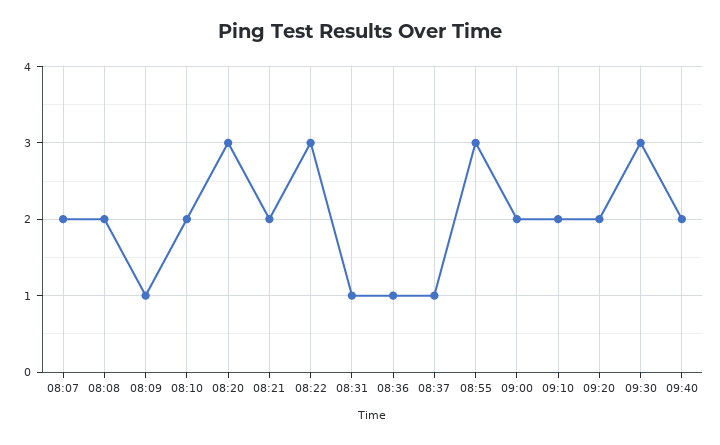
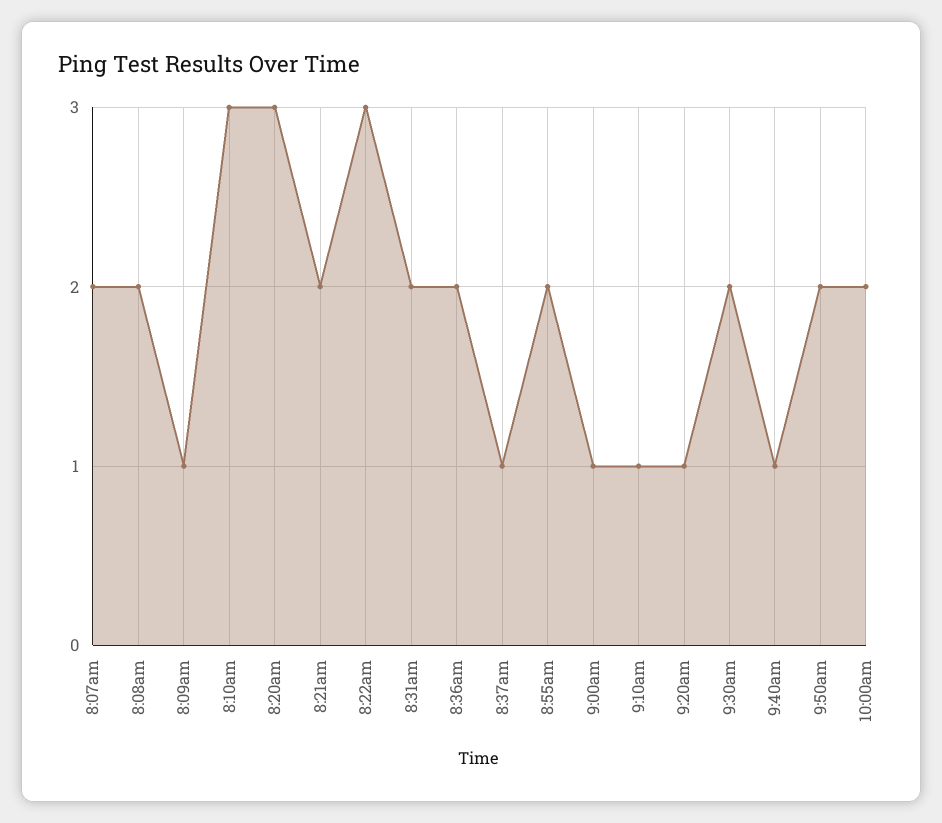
08:10: 2 -> 3
08:31: 1 -> 2
08:36: 1 -> 2
08:55: 3 -> 2
09:00: 2 -> 1
09:10: 2 -> 1
09:20: 2 -> 1
09:30: 3 -> 2
09:40: 2 -> 1
9:50am: none -> 2
10:00am: none -> 2

